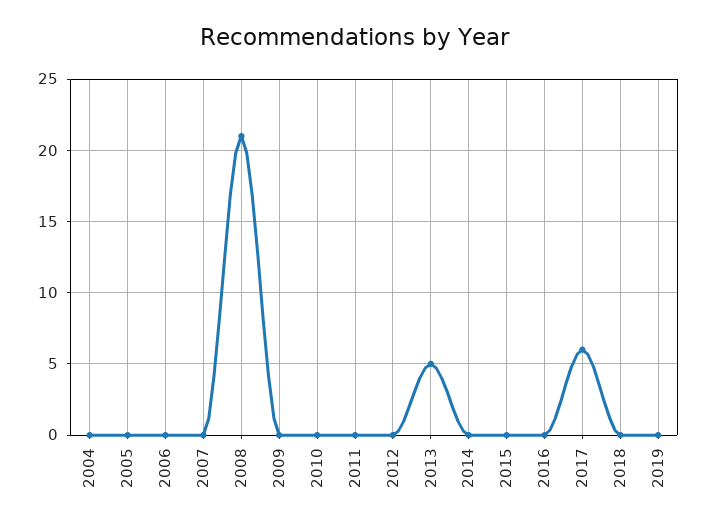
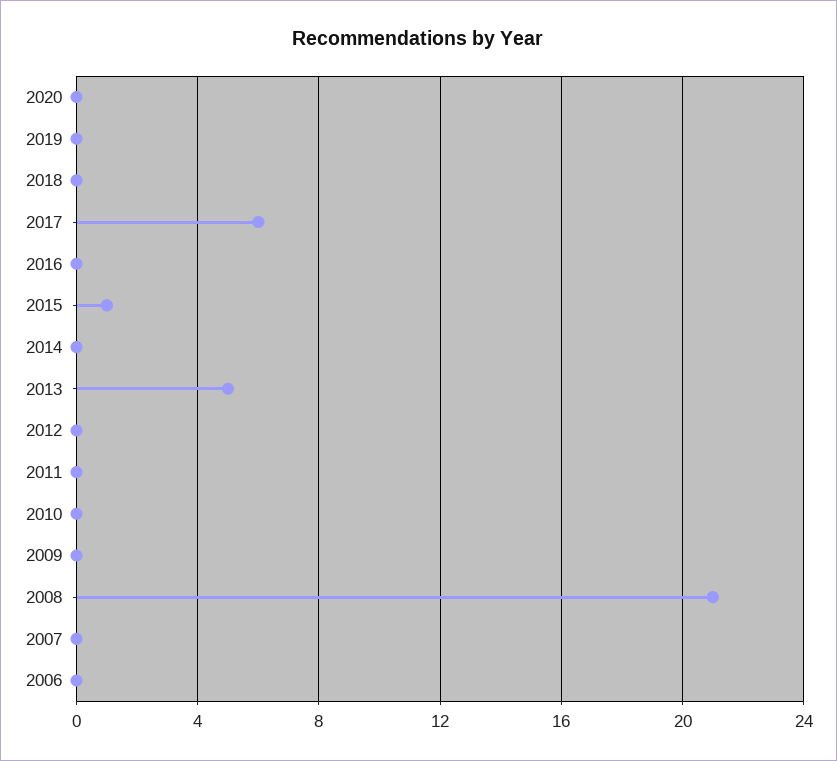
2004: 0 -> none
2005: 0 -> none
2015: 0 -> 1
2020: none -> 0

